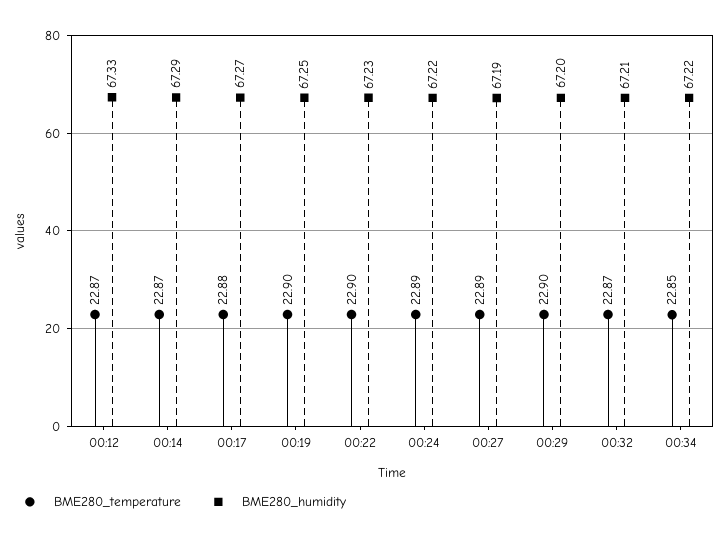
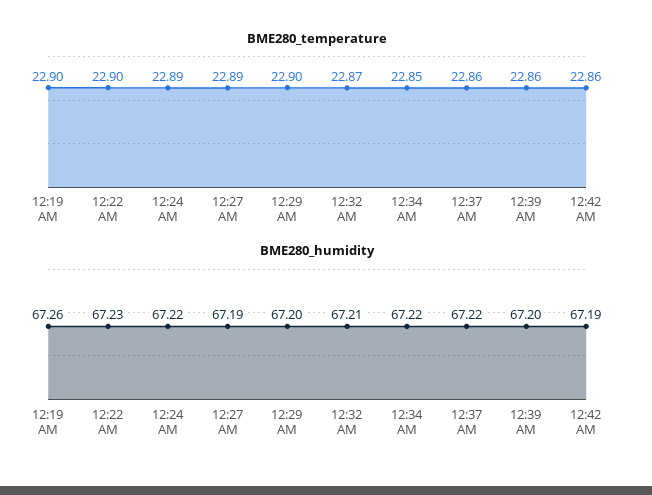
BME280_temperature, 00:12: 22.87 -> none
BME280_humidity, 00:12: 67.33 -> none
BME280_temperature, 00:14: 22.87 -> none
BME280_humidity, 00:14: 67.29 -> none
BME280_temperature, 00:17: 22.88 -> none
BME280_humidity, 00:17: 67.27 -> none
BME280_humidity, 00:19: 67.25 -> 67.26
BME280_temperature, 12:37 AM: none -> 22.86
BME280_temperature, 12:39 AM: none -> 22.86
BME280_temperature, 12:42 AM: none -> 22.86
BME280_humidity, 12:37 AM: none -> 67.22
BME280_humidity, 12:39 AM: none -> 67.2
BME280_humidity, 12:42 AM: none -> 67.19

